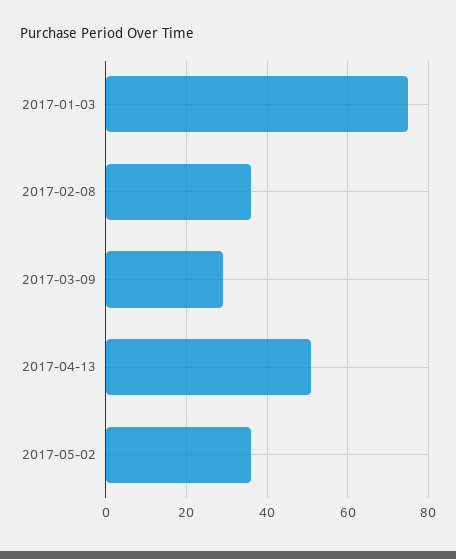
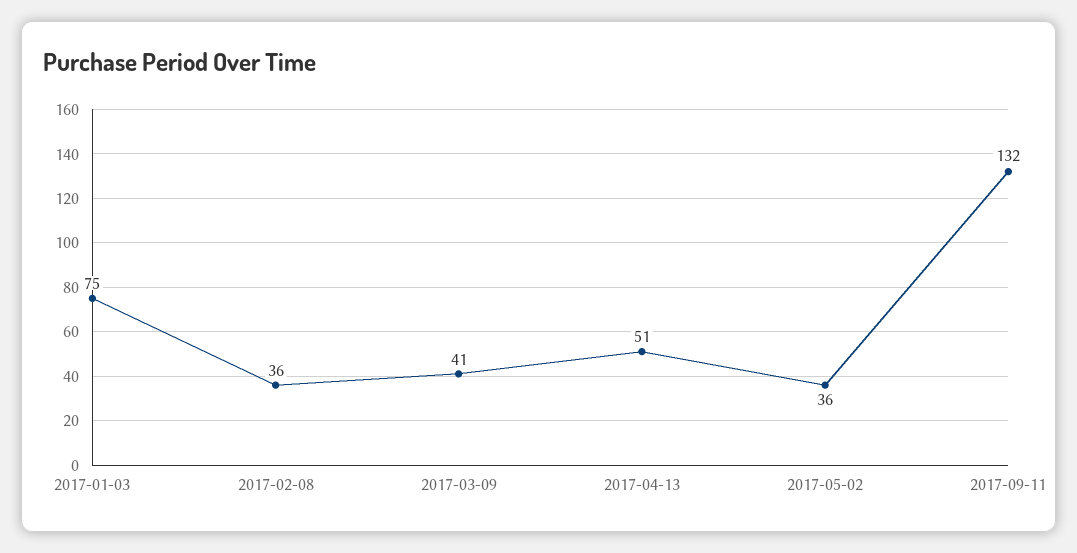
2017-03-09: 30 -> 41
2017-09-11: none -> 132

